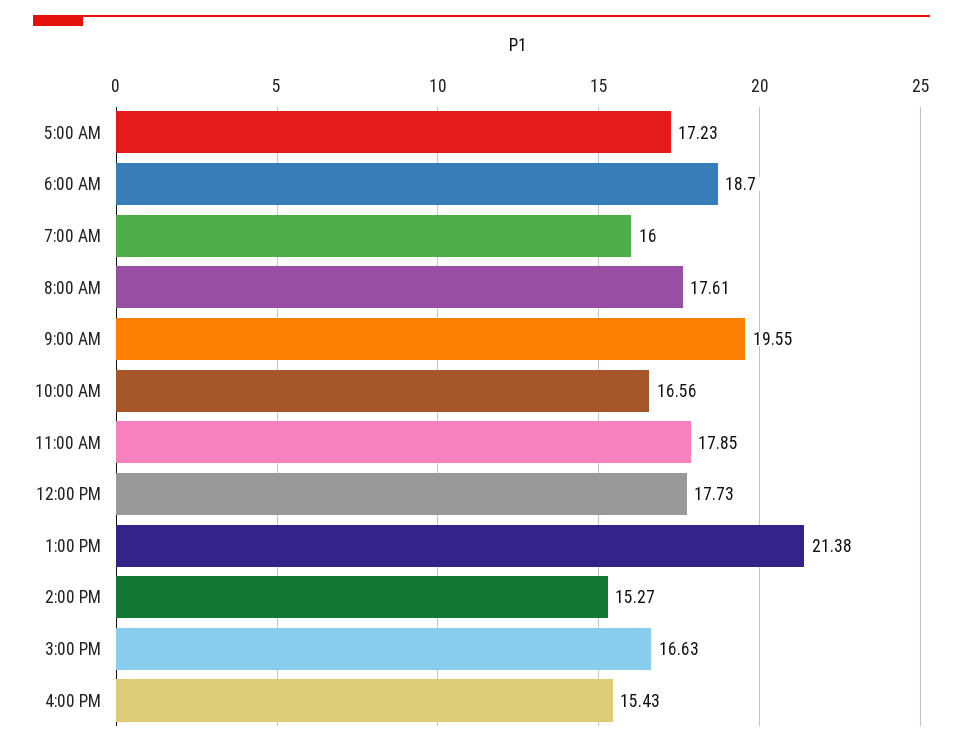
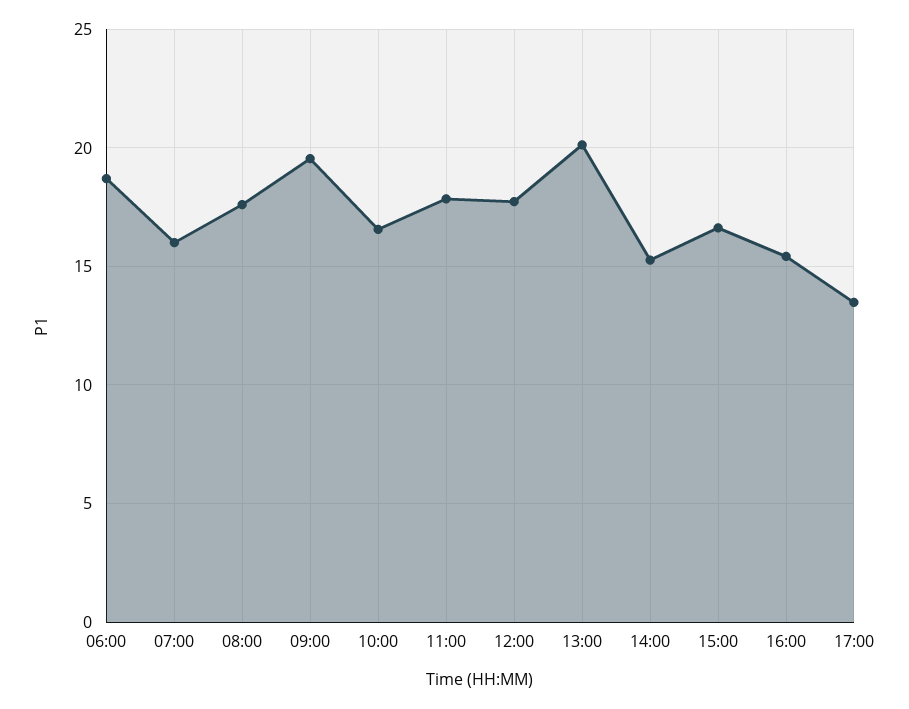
5:00 AM: 17.23 -> none
1:00 PM: 21.38 -> 20
17:00: none -> 13.5

